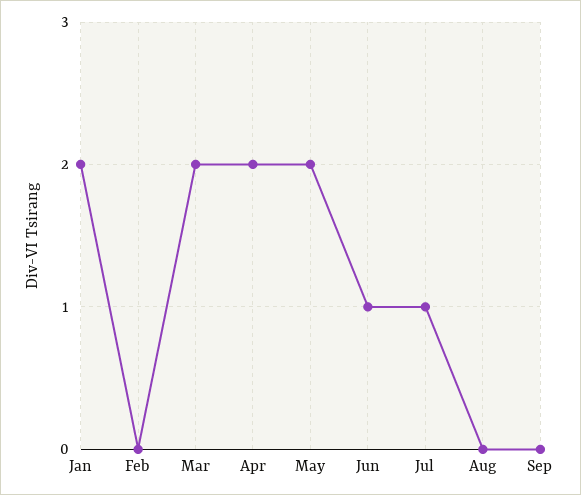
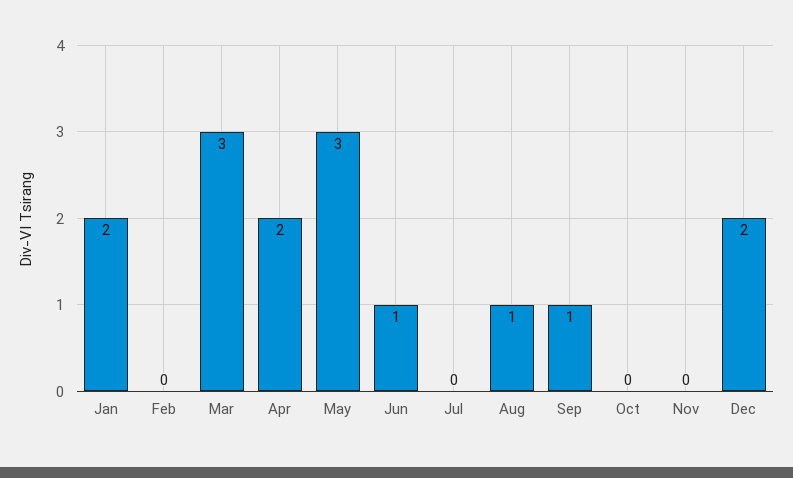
Mar: 2 -> 3
May: 2 -> 3
Jul: 1 -> 0
Aug: 0 -> 1
Sep: 0 -> 1
Oct: none -> 0
Nov: none -> 0
Dec: none -> 2

